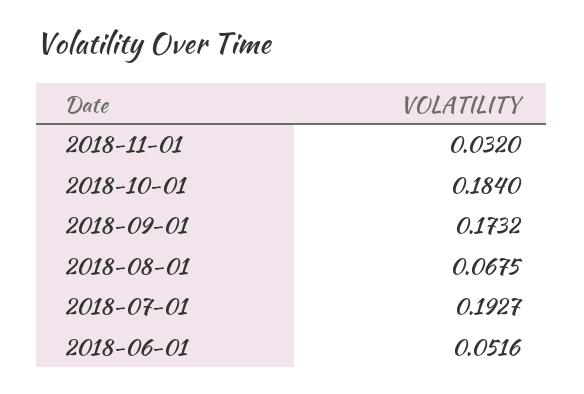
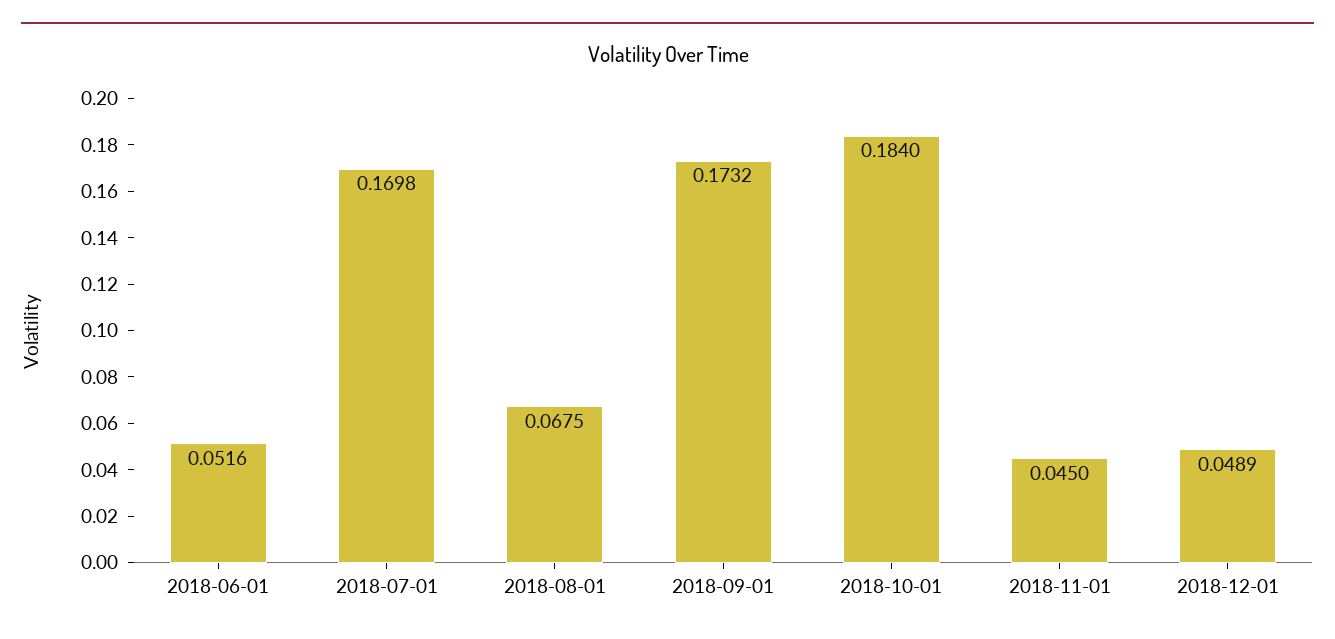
2018-11-01: 0.032 -> 0.045
2018-07-01: 0.1927 -> 0.1698
2018-12-01: none -> 0.0489

